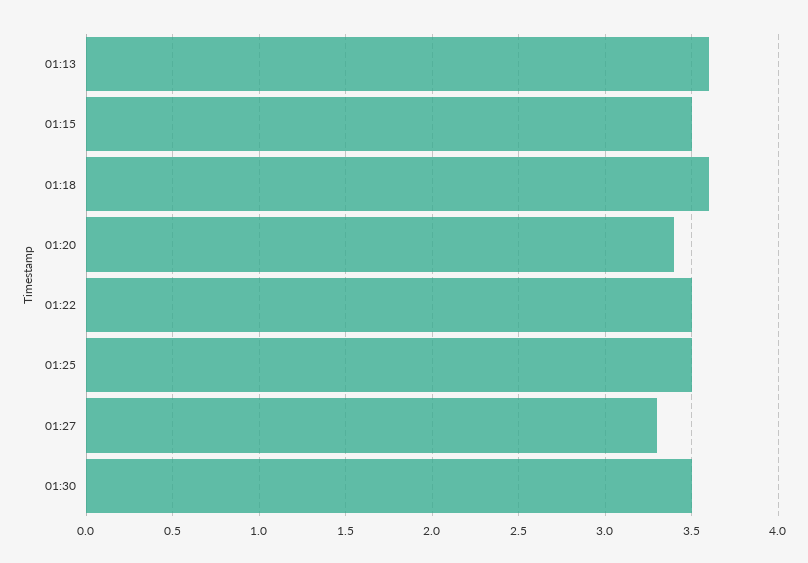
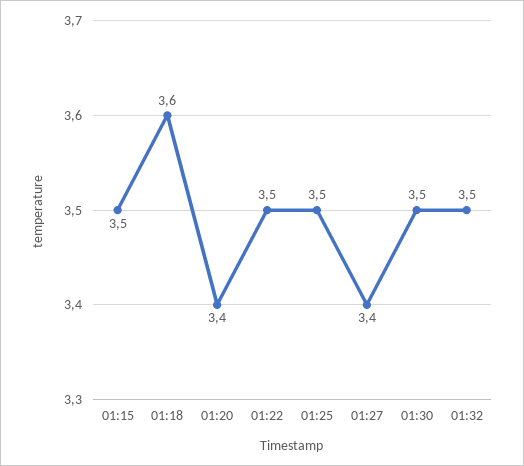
01:13: 3.6 -> none
01:27: 3.3 -> 3.4
01:32: none -> 3.5

